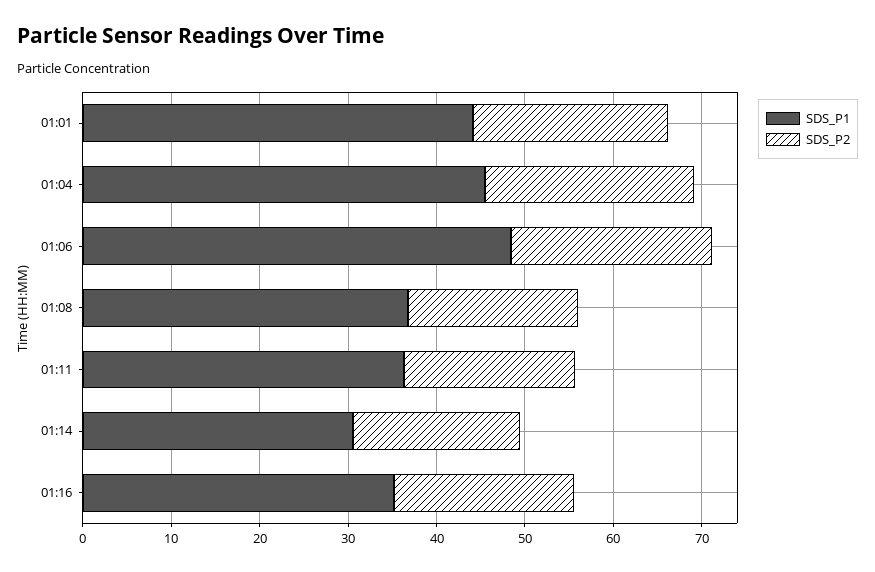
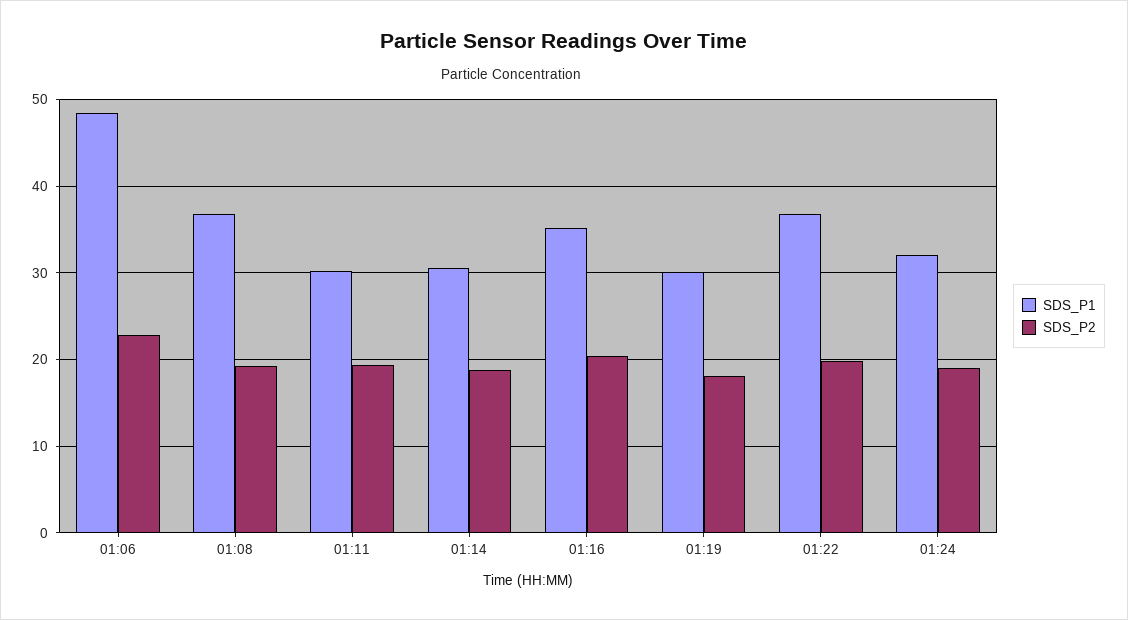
SDS_P1, 01:01: 44 -> none
SDS_P2, 01:01: 22 -> none
SDS_P1, 01:04: 46 -> none
SDS_P2, 01:04: 24 -> none
SDS_P1, 01:11: 36 -> 30
SDS_P1, 01:19: none -> 30
SDS_P2, 01:19: none -> 18
SDS_P1, 01:22: none -> 37
SDS_P2, 01:22: none -> 20
SDS_P1, 01:24: none -> 32
SDS_P2, 01:24: none -> 19

